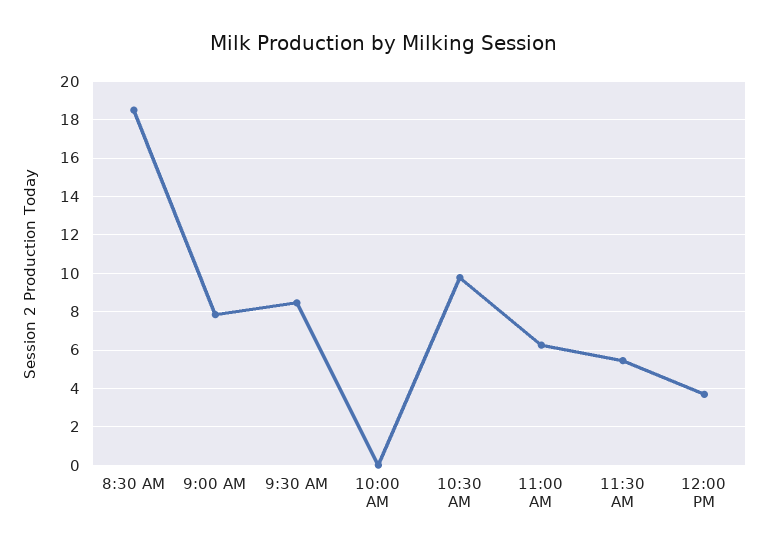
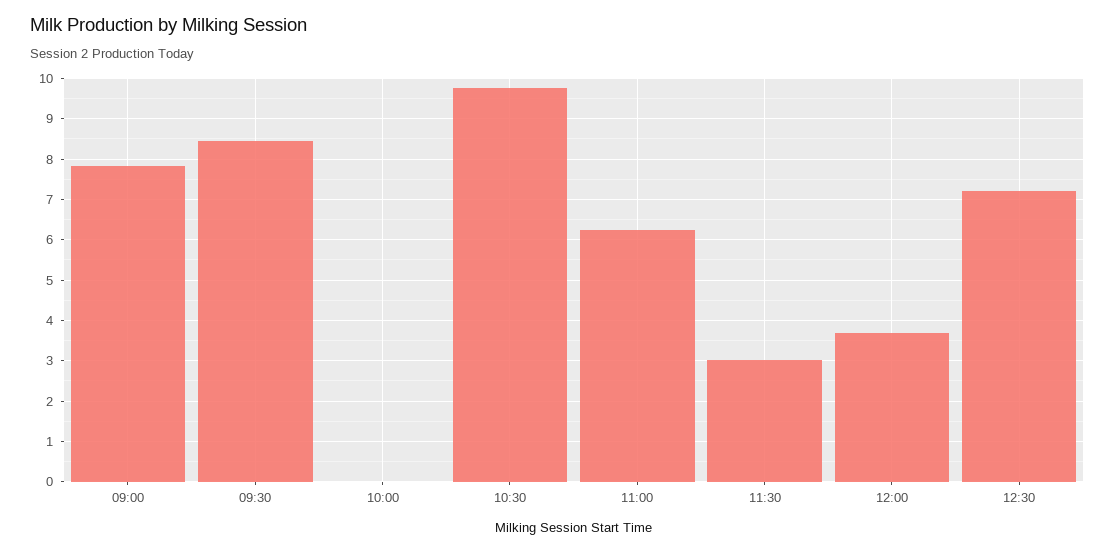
8:30 AM: 18.5 -> none
11:30 AM: 5.5 -> 3
12:30: none -> 7.2

